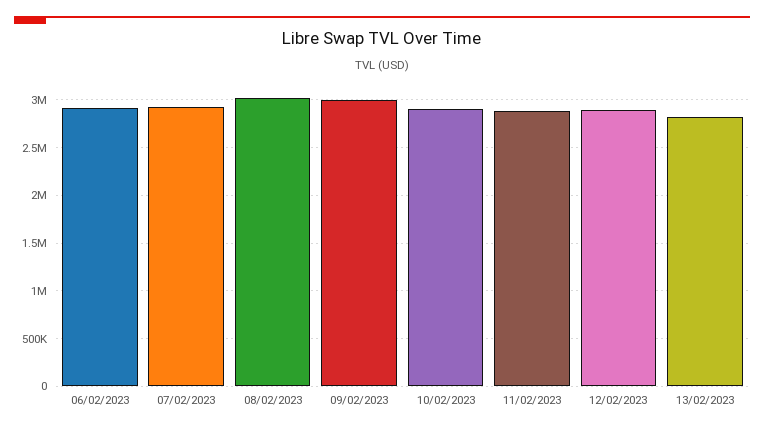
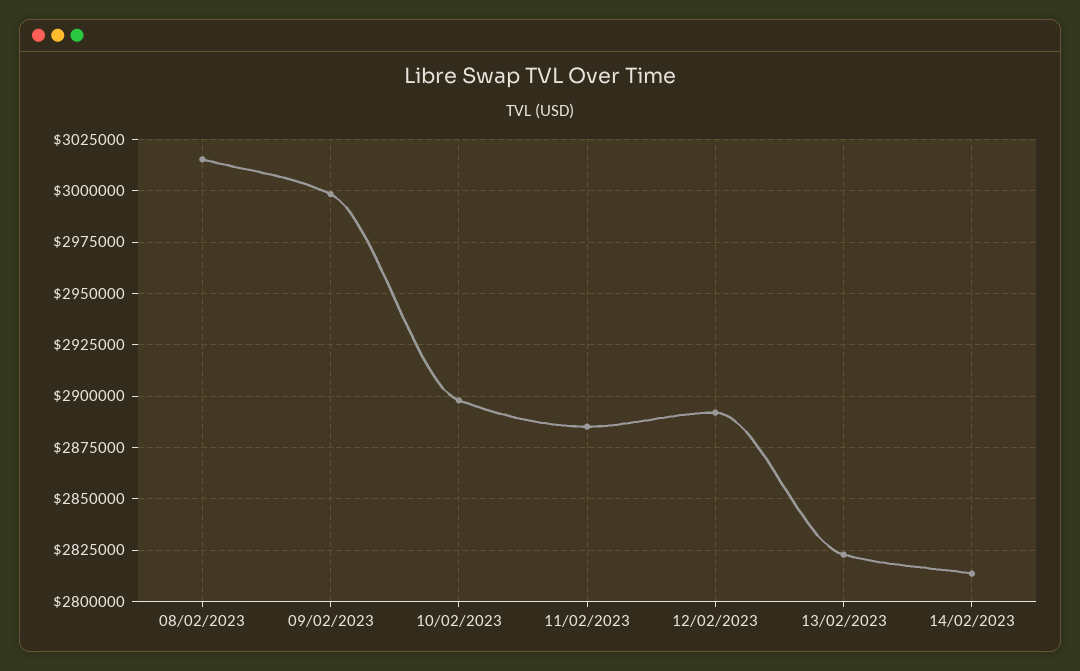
06/02/2023: 2900000 -> none
07/02/2023: 2900000 -> none
14/02/2023: none -> 2815000

